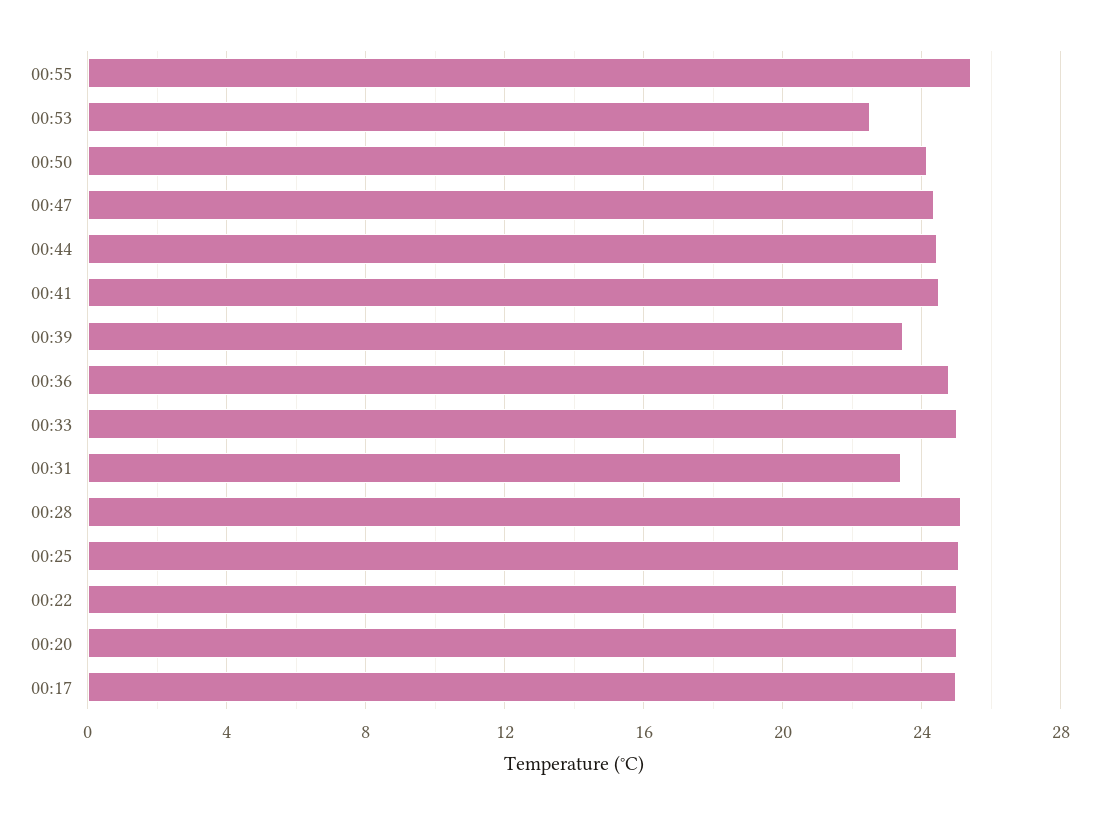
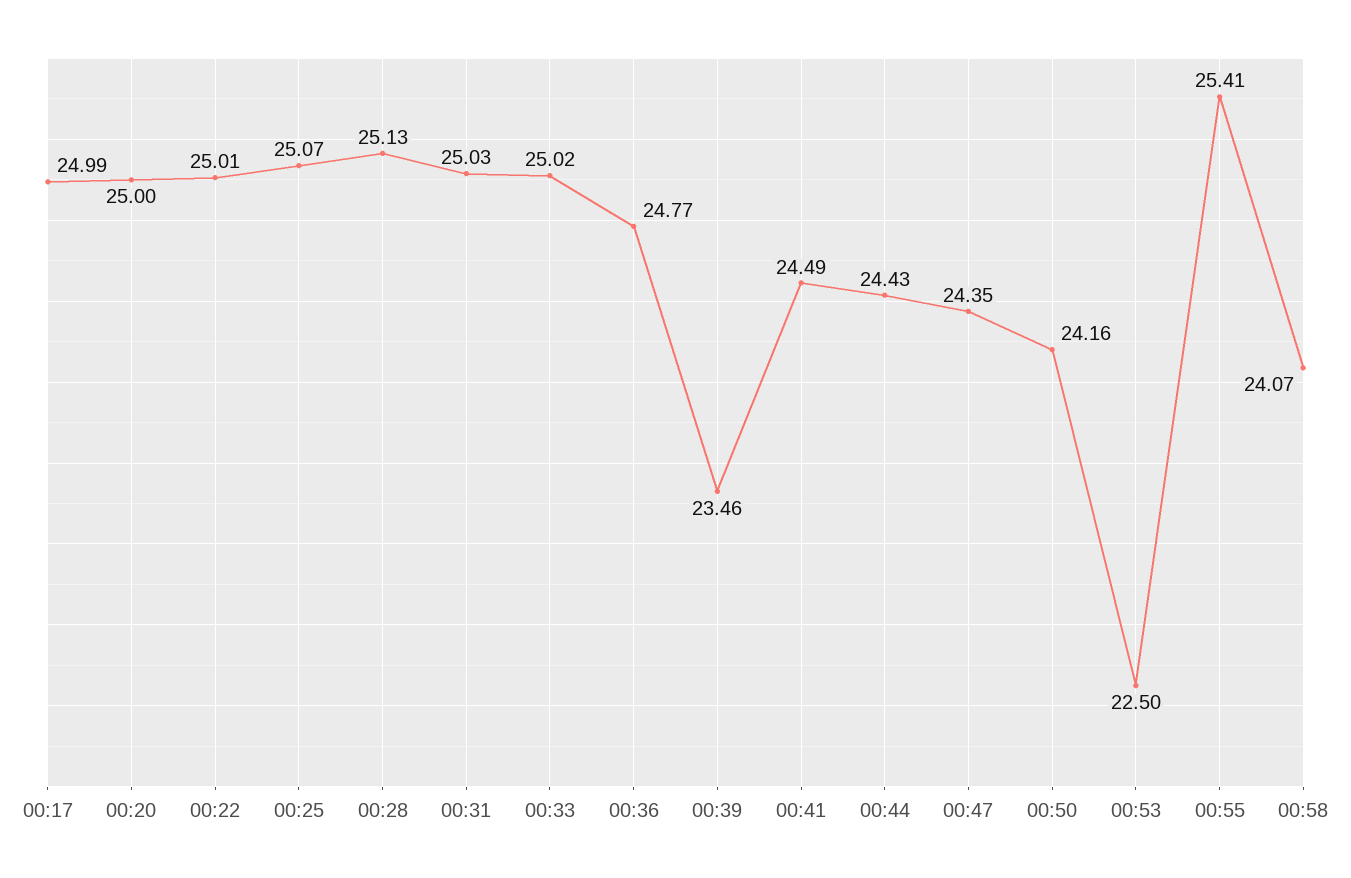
00:31: 23.5 -> 25.03
00:58: none -> 24.07

